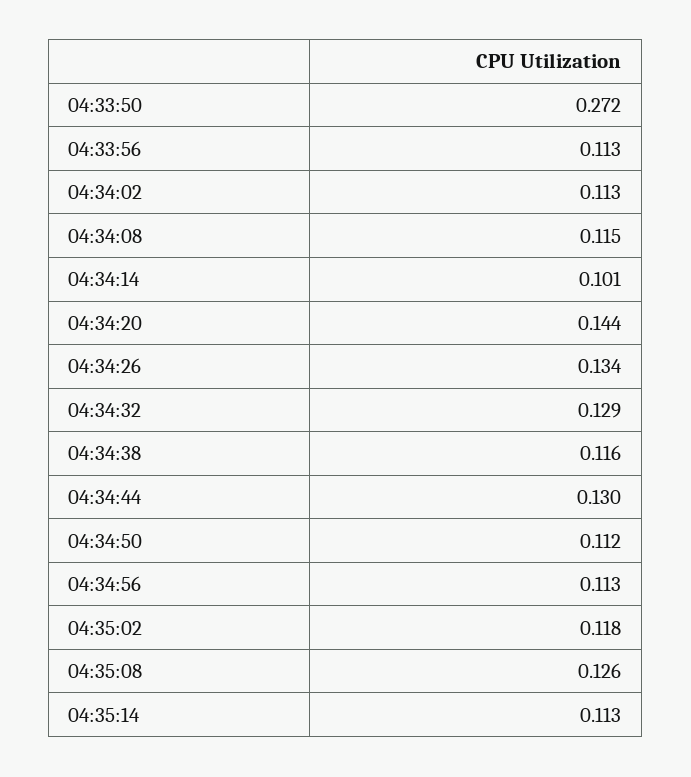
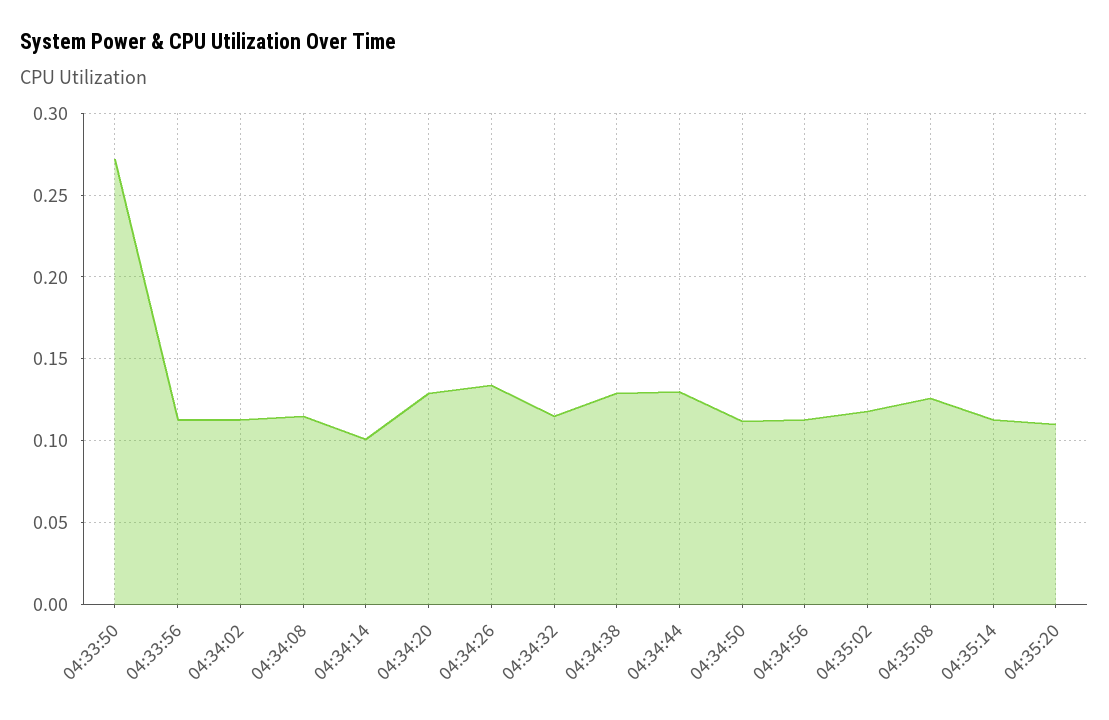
04:34:20: 0.144 -> 0.13
04:34:32: 0.129 -> 0.115
04:34:38: 0.116 -> 0.13
04:35:20: none -> 0.11

